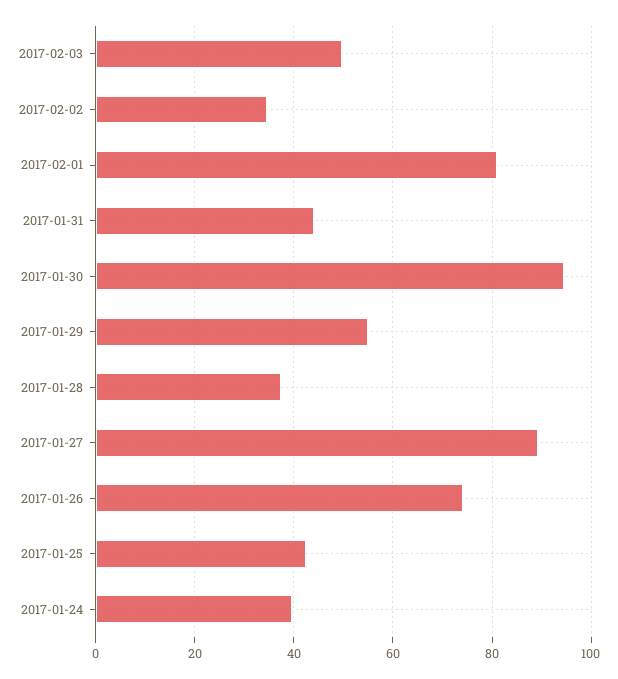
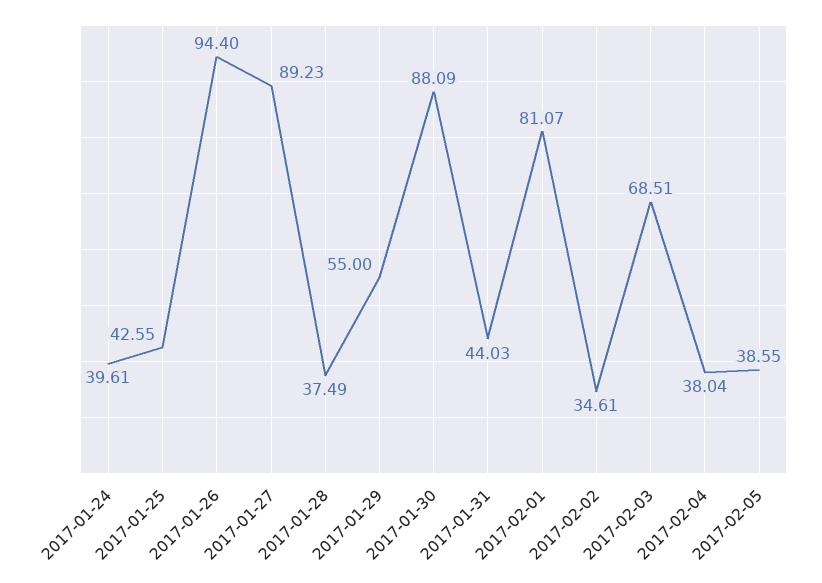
2017-02-03: 50 -> 68.51
2017-01-30: 94 -> 88.09
2017-01-26: 74 -> 94.4
2017-02-04: none -> 38.04
2017-02-05: none -> 38.55

